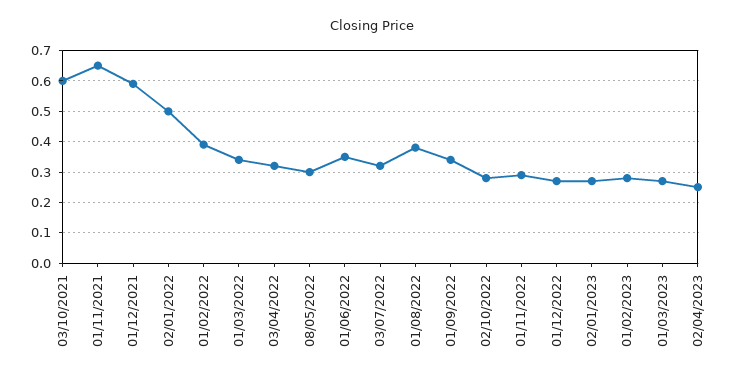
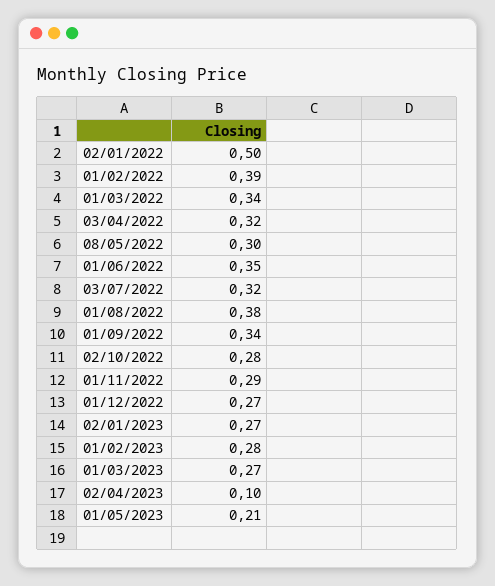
03/10/2021: 0.6 -> none
01/11/2021: 0.65 -> none
01/12/2021: 0.6 -> none
02/04/2023: 0.25 -> 0.1
01/05/2023: none -> 0.21

